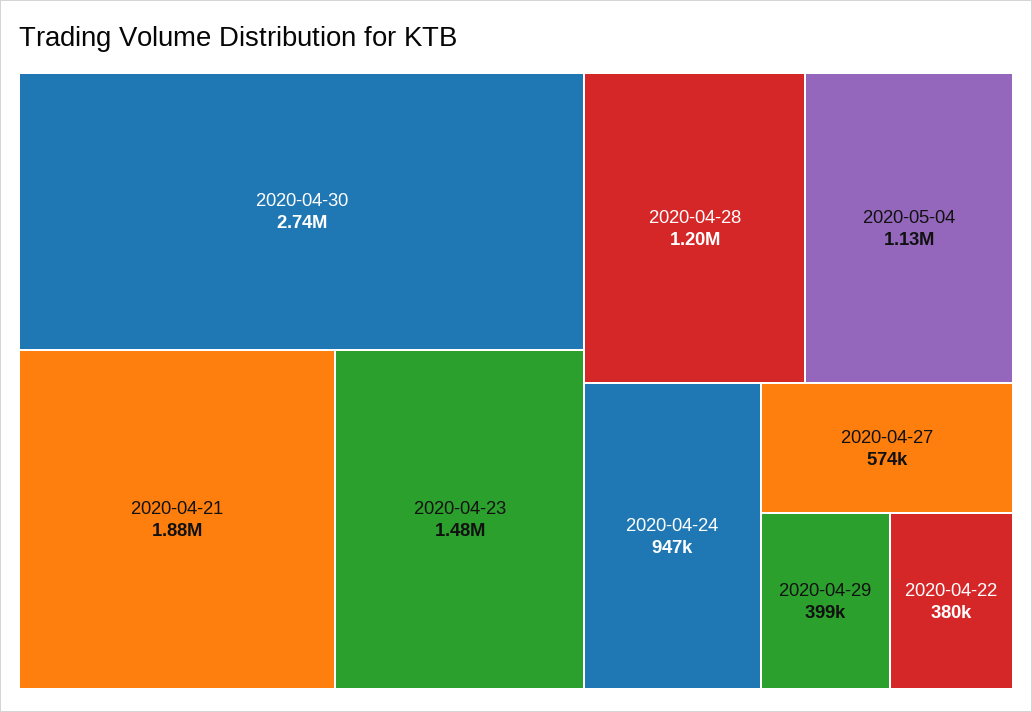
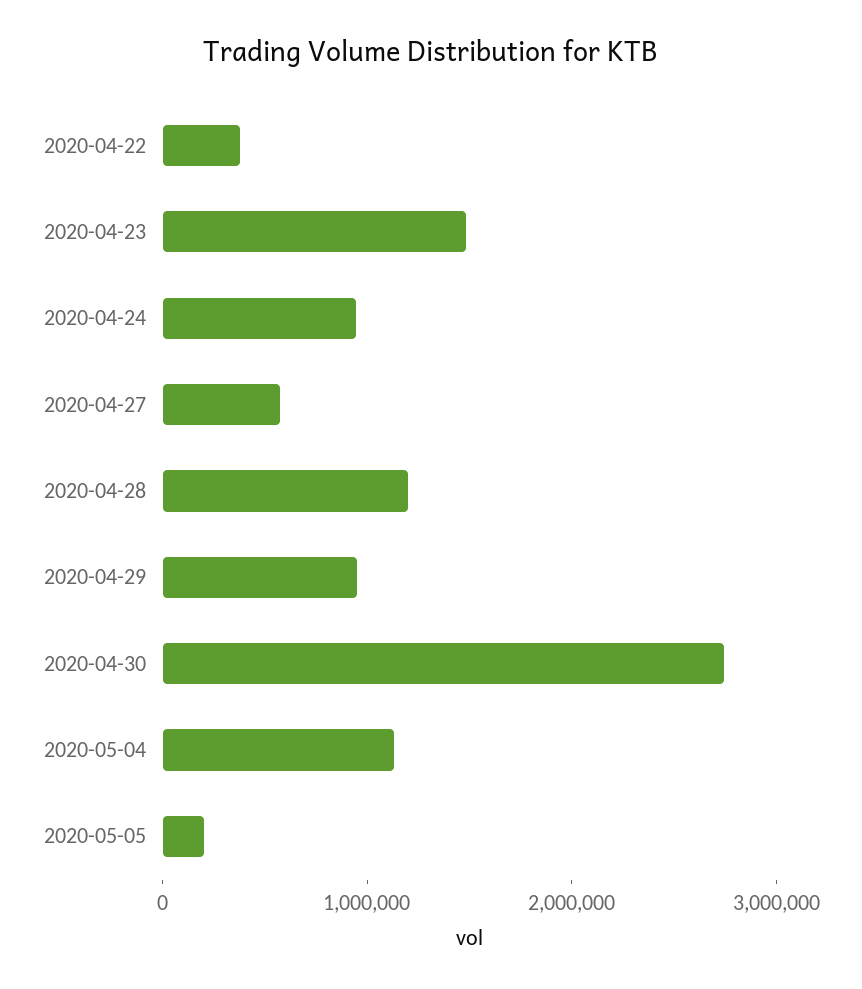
2020-04-21: 1880000 -> none
2020-04-29: 399000 -> 1000000
2020-05-05: none -> 200000

